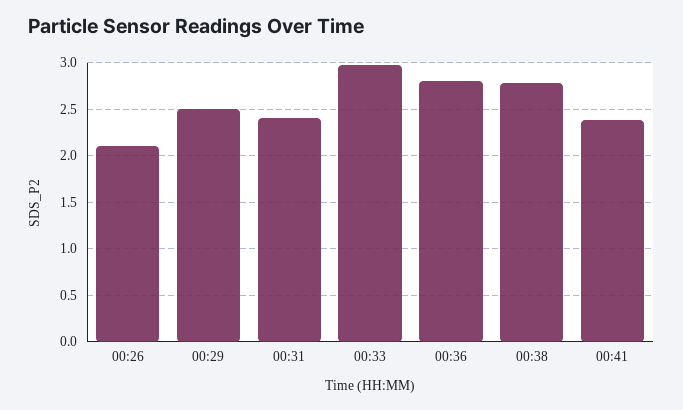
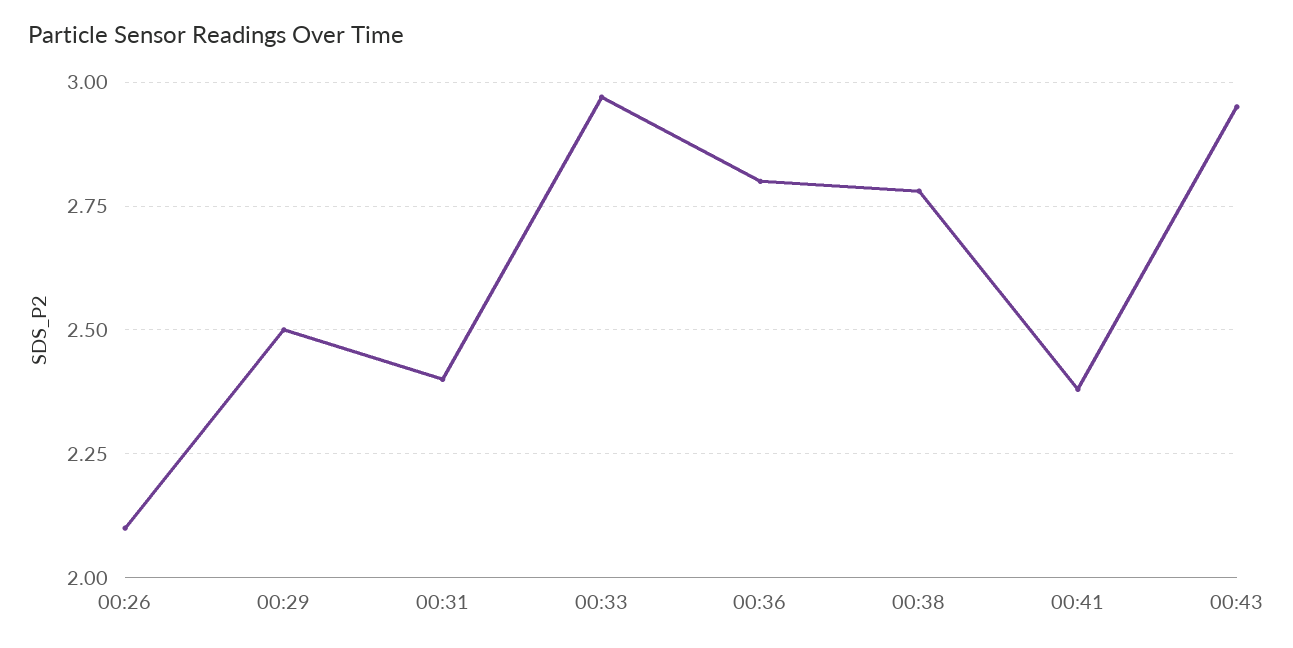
00:43: none -> 2.95

